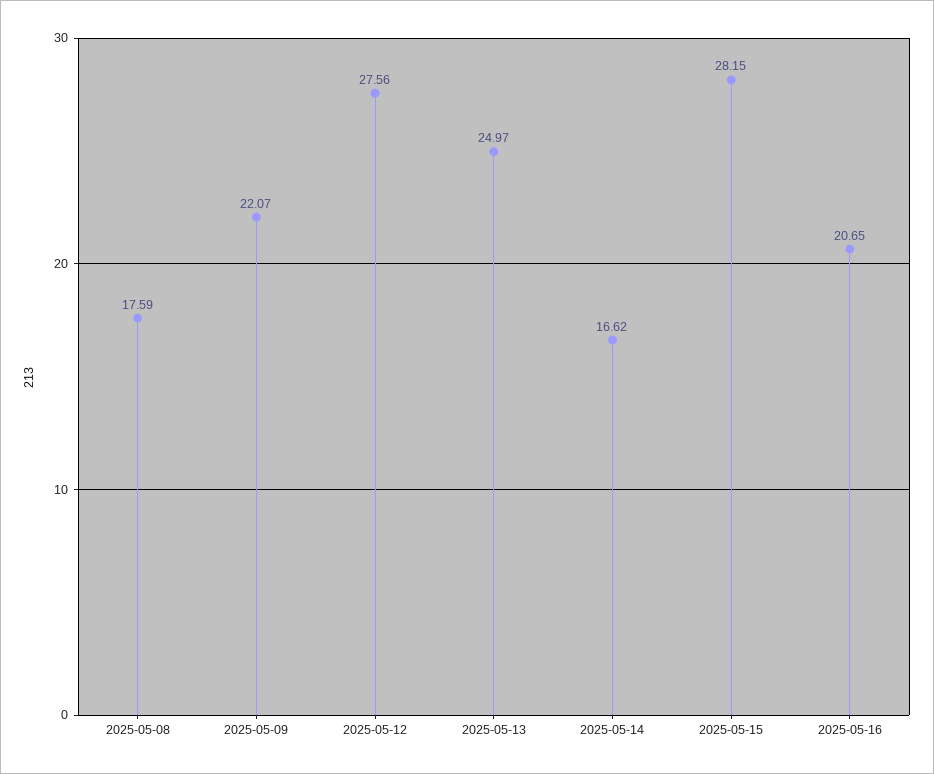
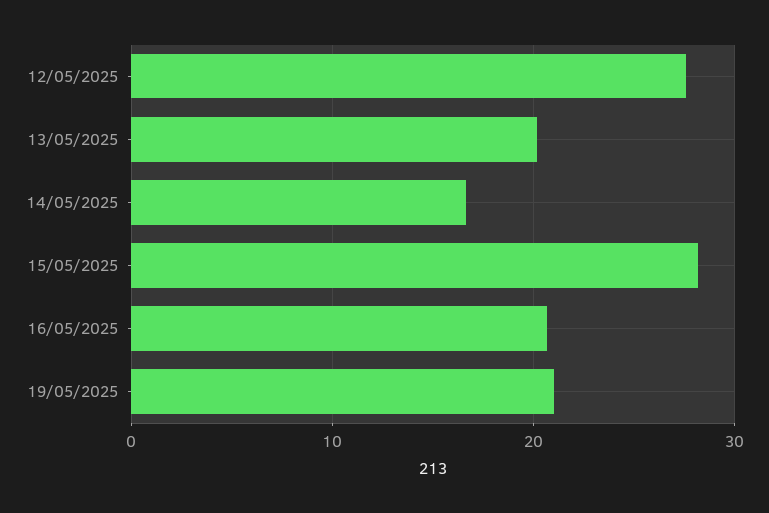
2025-05-08: 17.59 -> none
2025-05-09: 22.07 -> none
2025-05-13: 24.97 -> 20
19/05/2025: none -> 21

